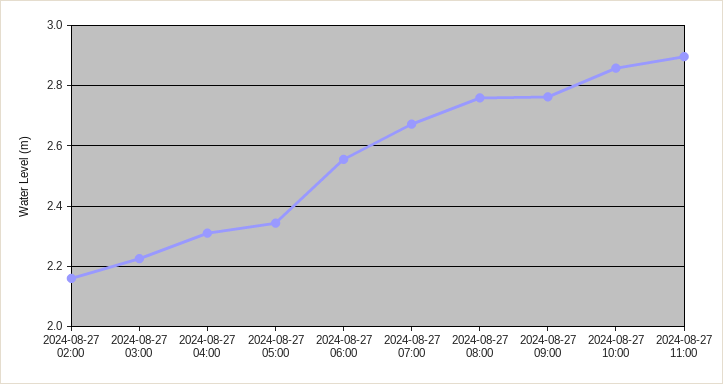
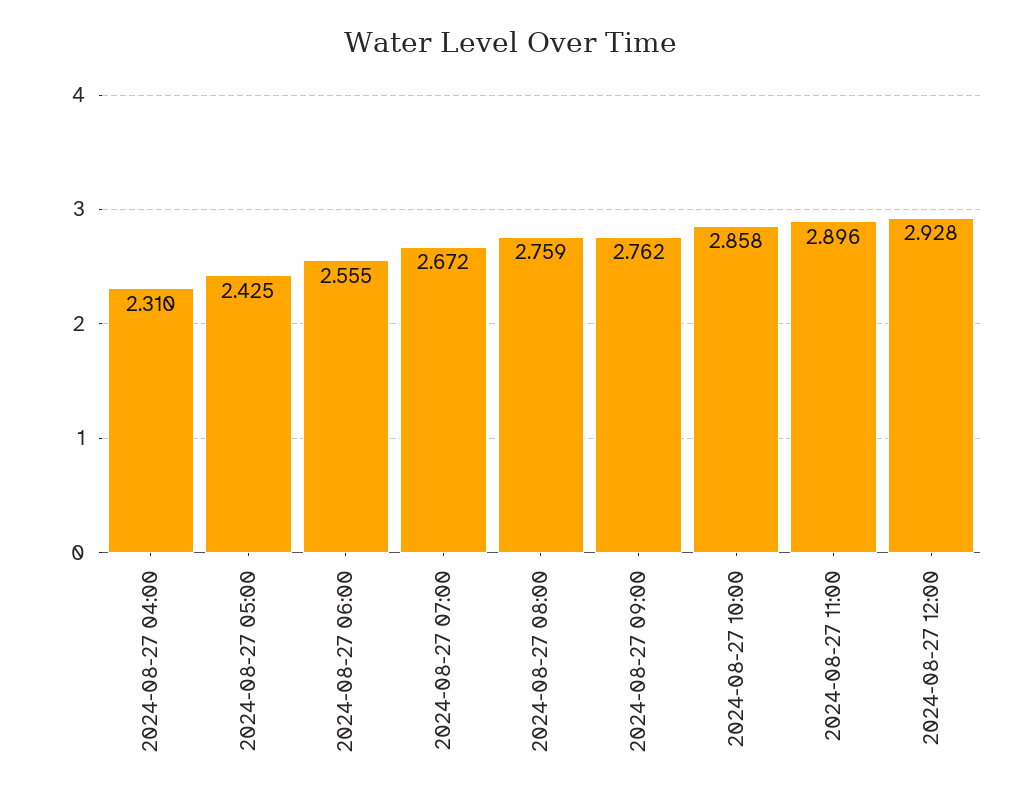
2024-08-27 02:00: 2.16 -> none
2024-08-27 03:00: 2.22 -> none
2024-08-27 05:00: 2.34 -> 2.425
2024-08-27 12:00: none -> 2.928

